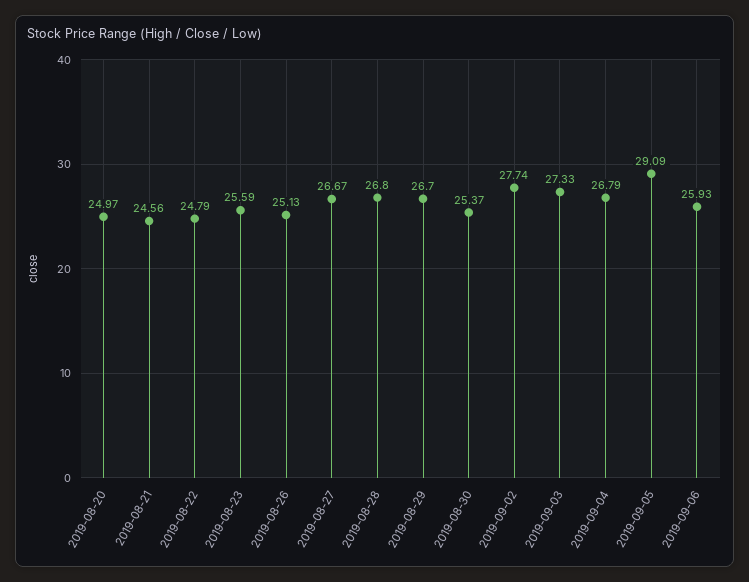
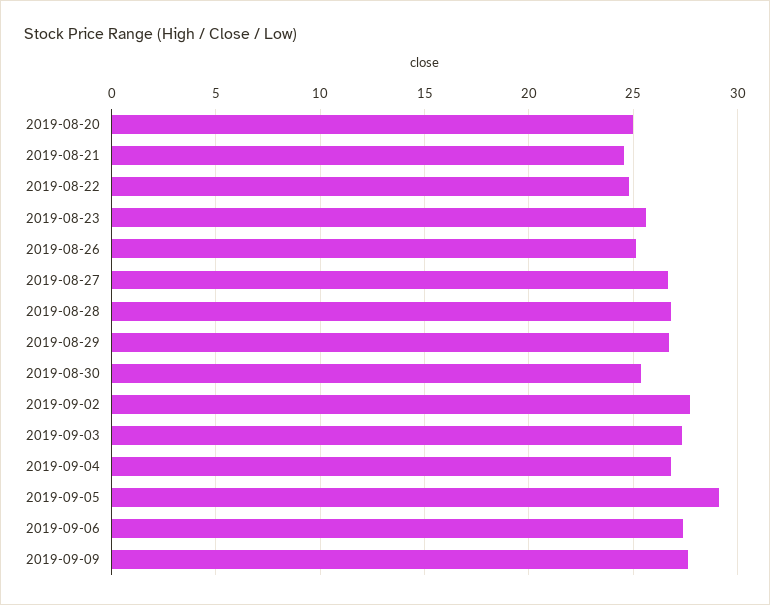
2019-09-06: 25.93 -> 27.5
2019-09-09: none -> 27.5

